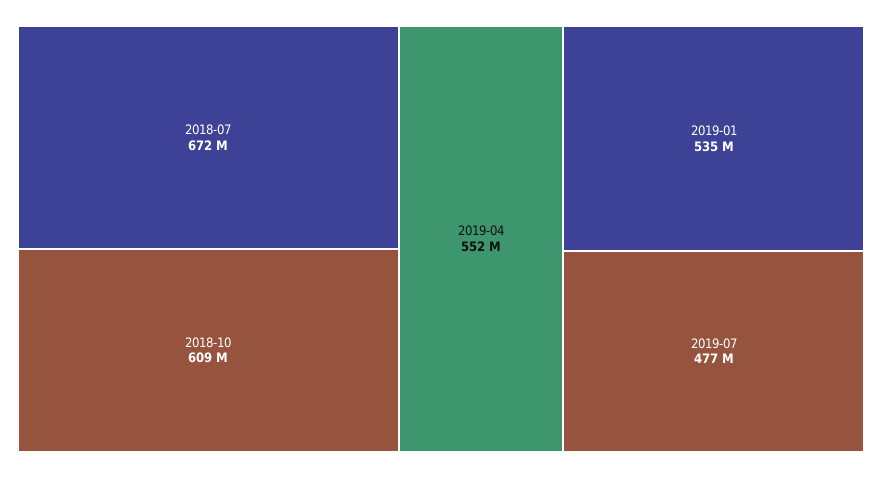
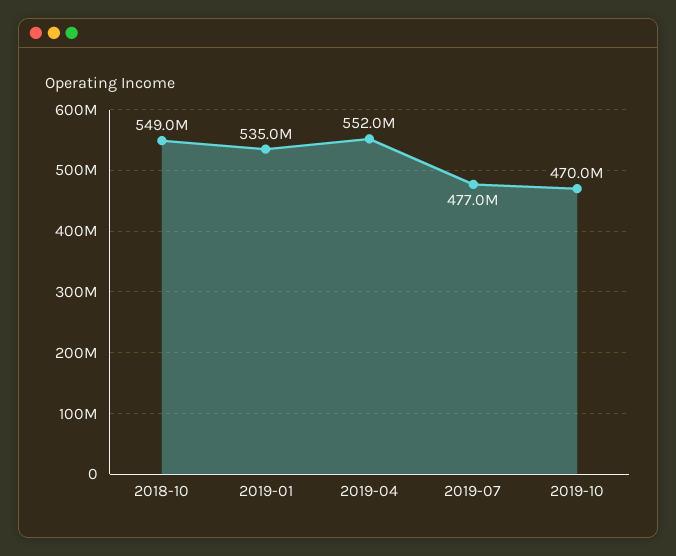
2018-07: 672000000 -> none
2018-10: 609000000 -> 549000000
2019-10: none -> 470000000

